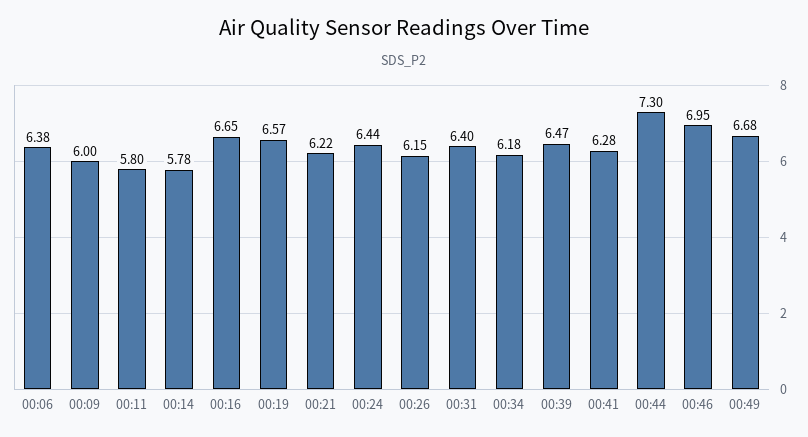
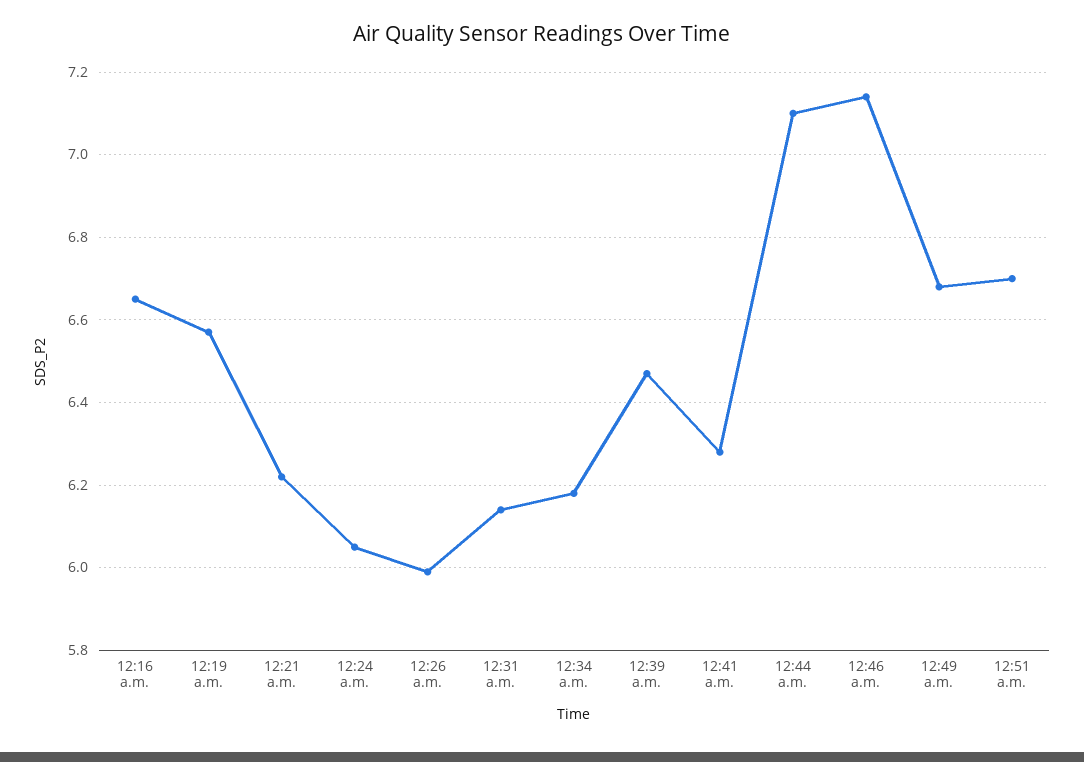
00:06: 6.38 -> none
00:09: 6 -> none
00:11: 5.8 -> none
00:14: 5.78 -> none
00:24: 6.44 -> 6.05
00:26: 6.15 -> 6
00:31: 6.4 -> 6.15
00:44: 7.3 -> 7.1
00:46: 6.95 -> 7.15
12:51 a.m.: none -> 6.7

